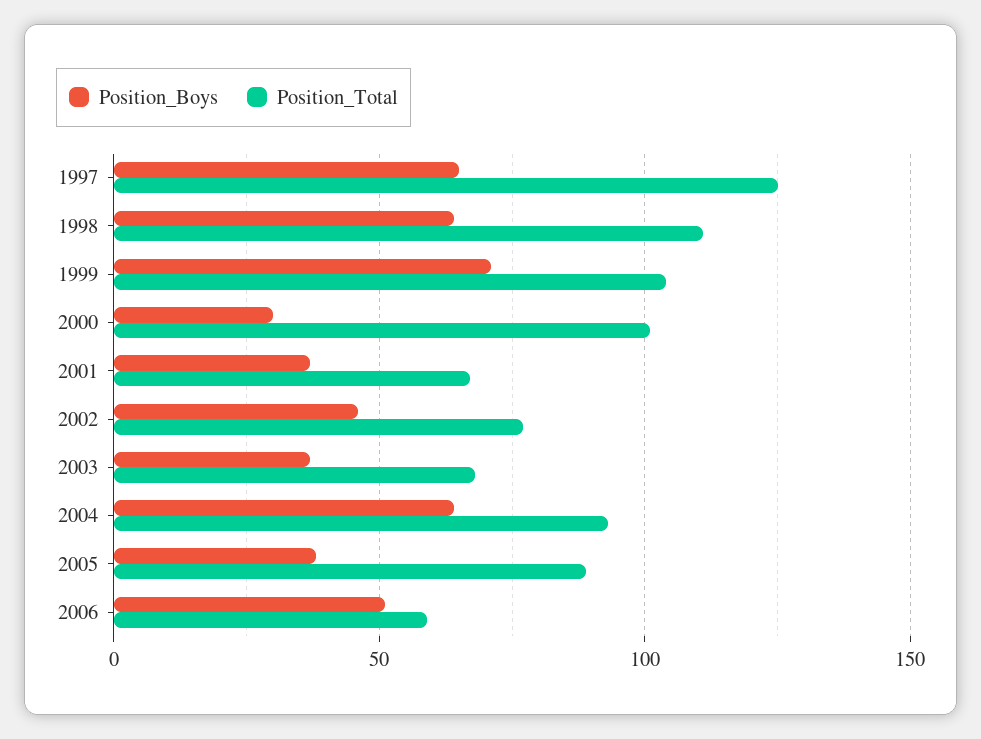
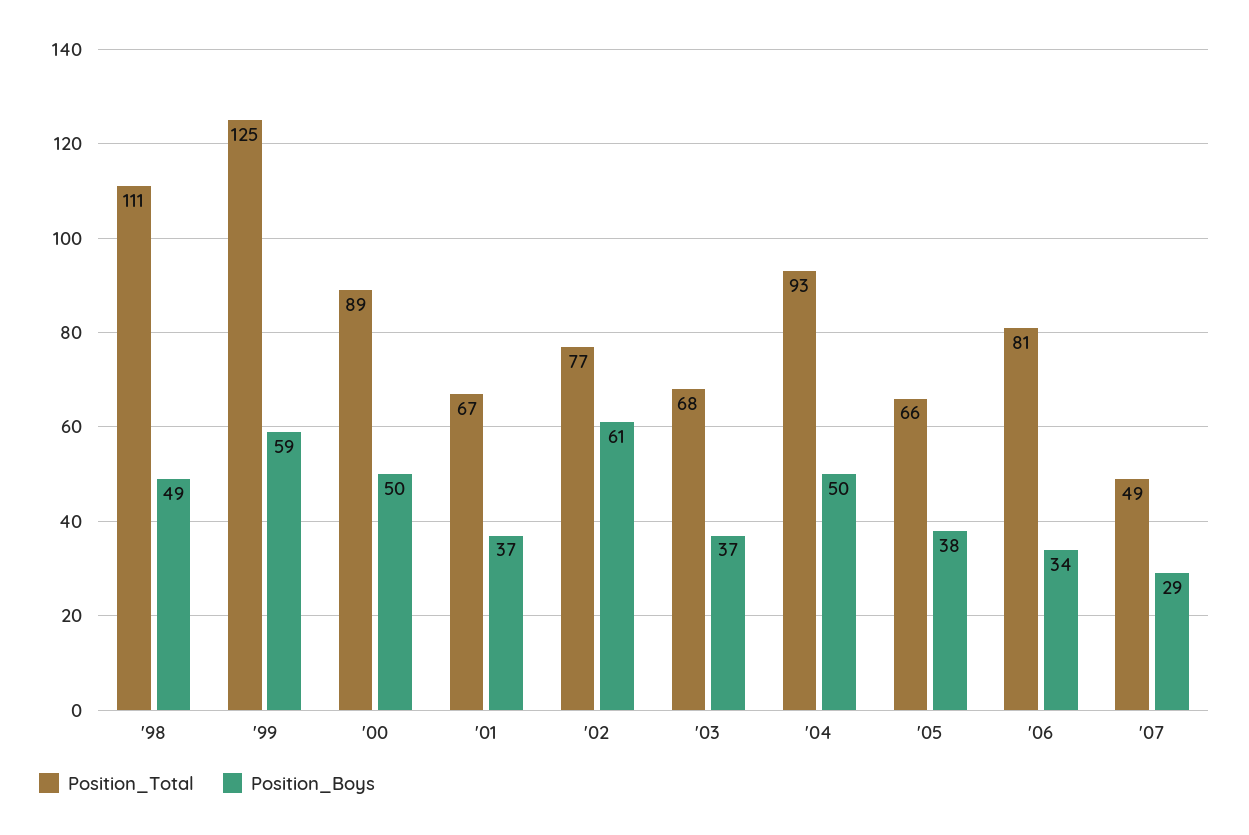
Position_Boys, 1997: 65 -> none
Position_Total, 1997: 125 -> none
Position_Boys, 1998: 65 -> 49
Position_Boys, 1999: 70 -> 59
Position_Total, 1999: 105 -> 125
Position_Boys, 2000: 30 -> 50
Position_Total, 2000: 100 -> 89
Position_Boys, 2002: 45 -> 61
Position_Boys, 2004: 65 -> 50
Position_Total, 2005: 90 -> 66
Position_Boys, 2006: 50 -> 34
Position_Total, 2006: 60 -> 81
Position_Total, '07: none -> 49
Position_Boys, '07: none -> 29

